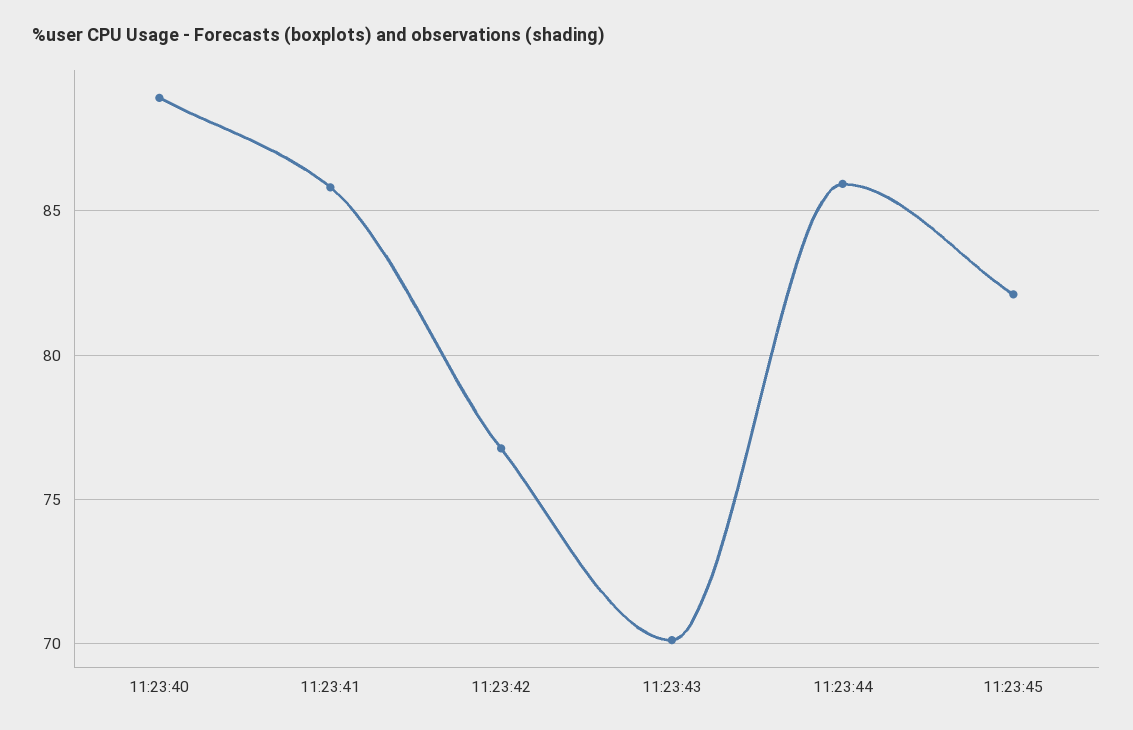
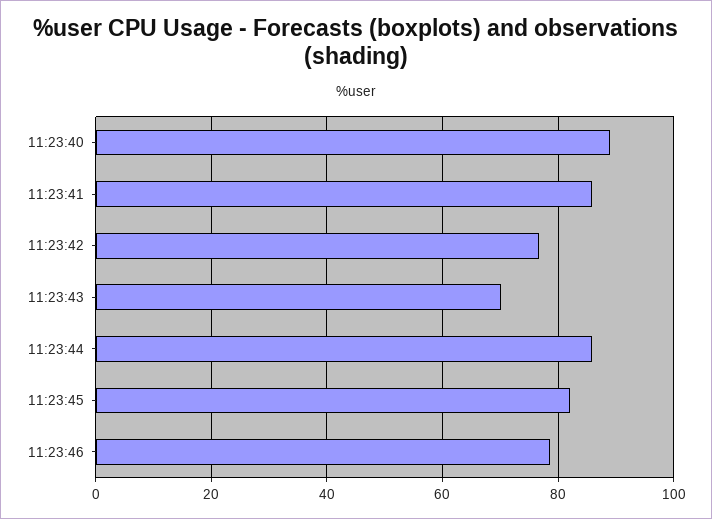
11:23:46: none -> 78

